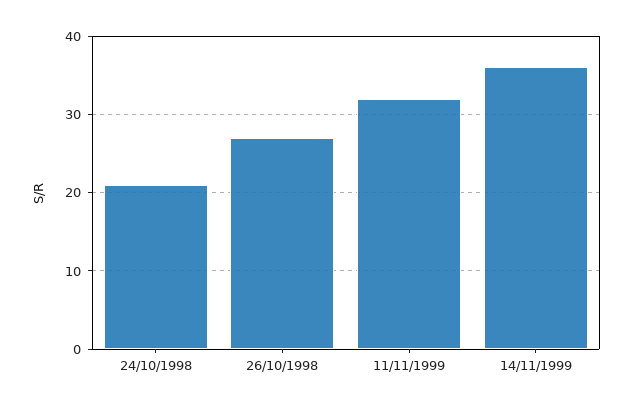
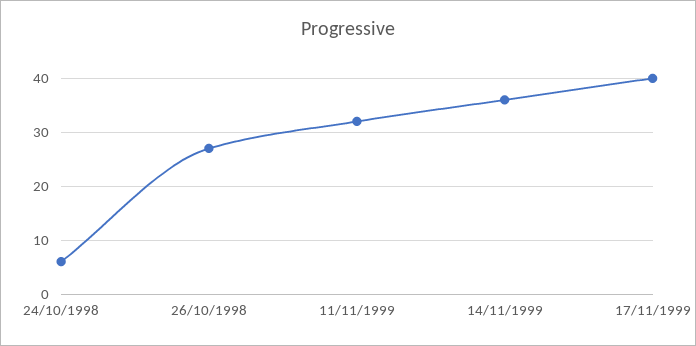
24/10/1998: 21 -> 5
17/11/1999: none -> 40

